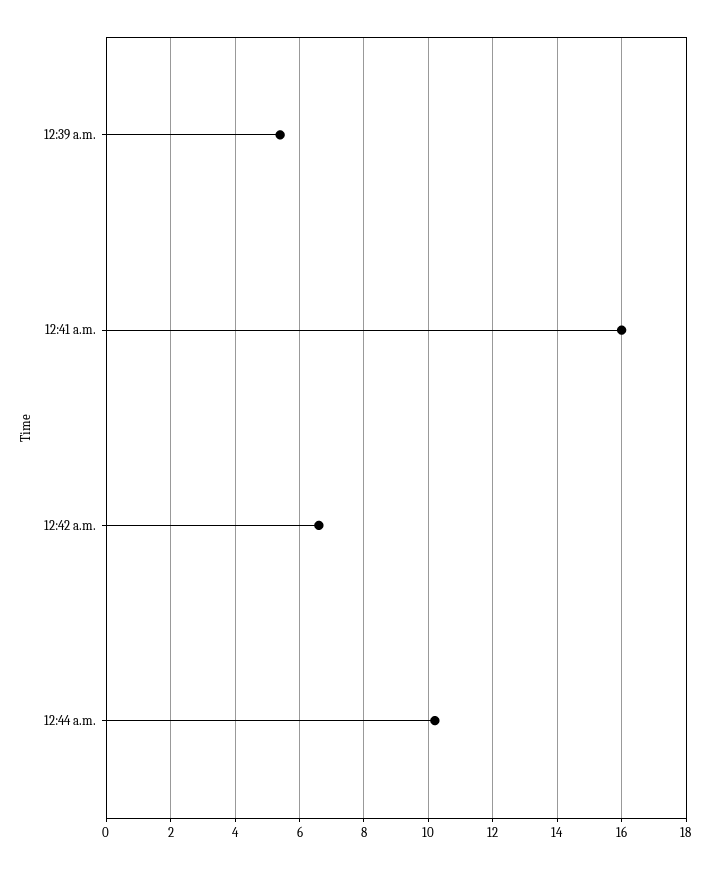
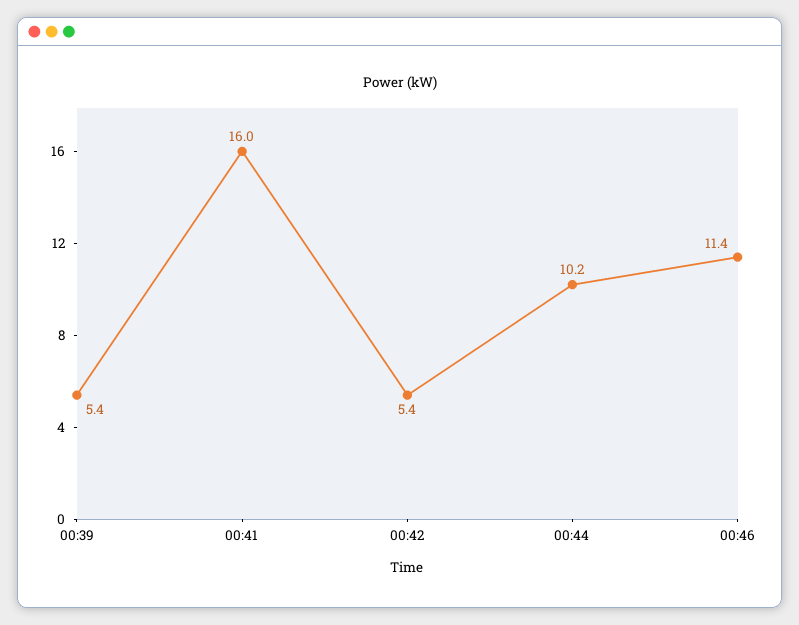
12:42 a.m.: 6.5 -> 5.4
00:46: none -> 11.4

